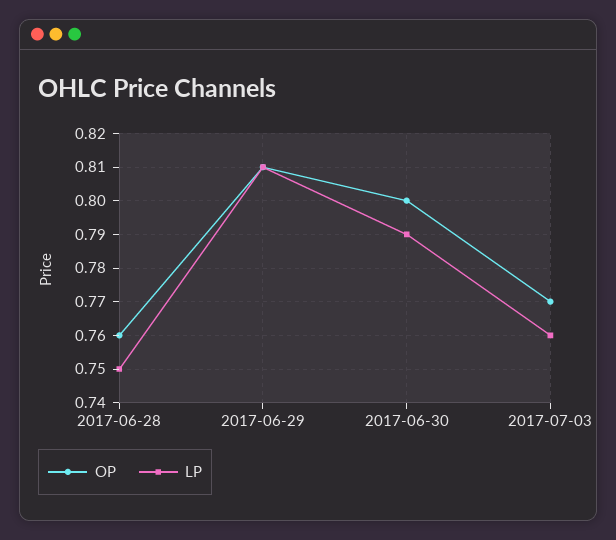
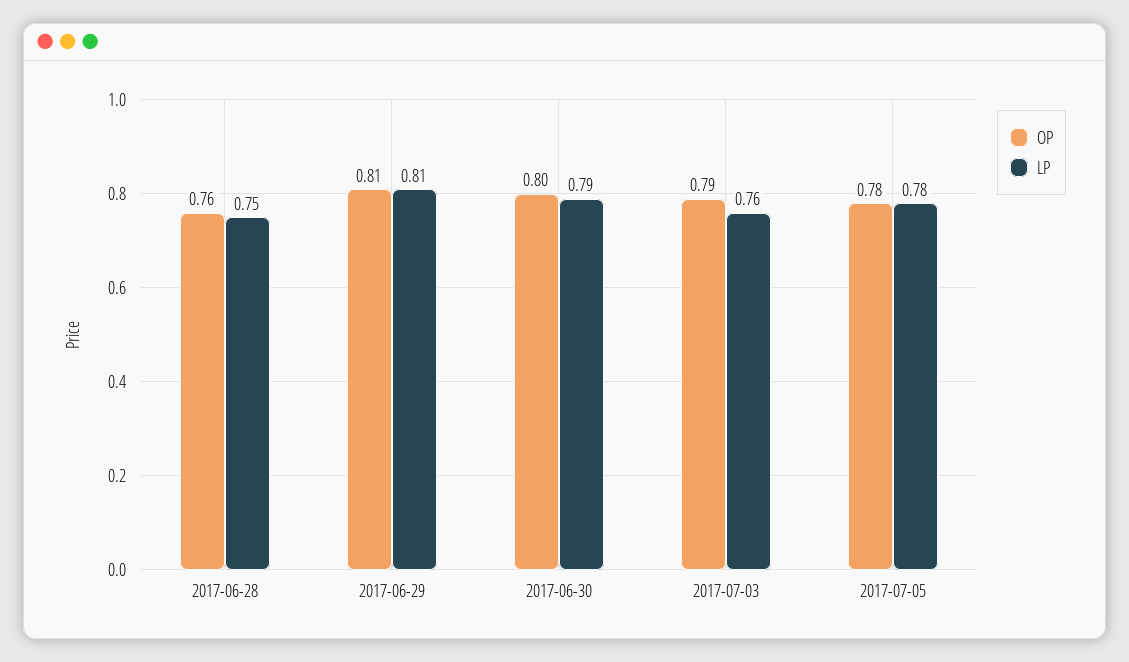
OP, 2017-07-03: 0.77 -> 0.79
OP, 2017-07-05: none -> 0.78
LP, 2017-07-05: none -> 0.78

